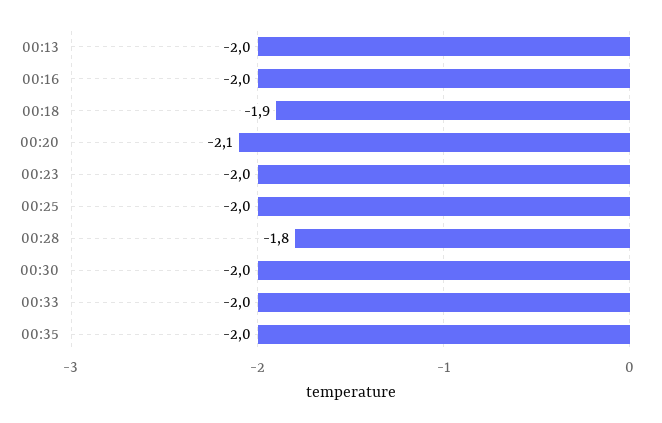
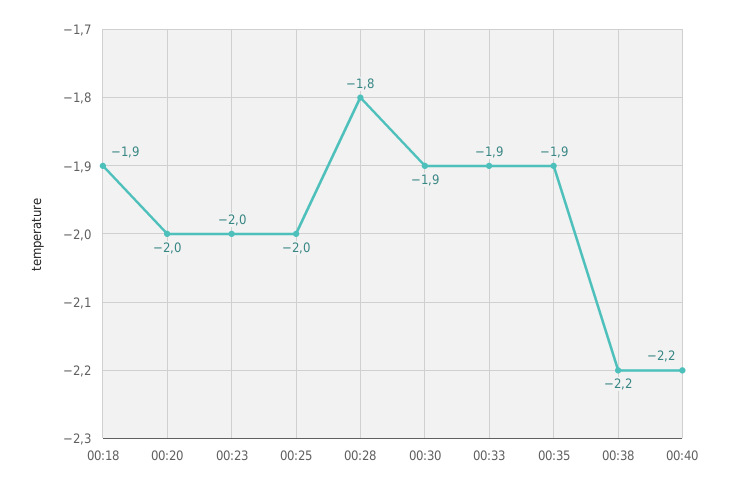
00:13: -2 -> none
00:16: -2 -> none
00:20: -2.1 -> -2
00:30: -2 -> -1.9
00:33: -2 -> -1.9
00:35: -2 -> -1.9
00:38: none -> -2.2
00:40: none -> -2.2

